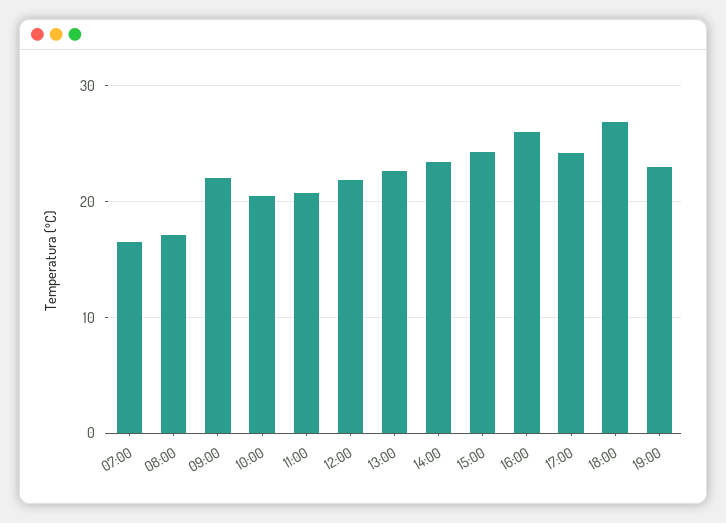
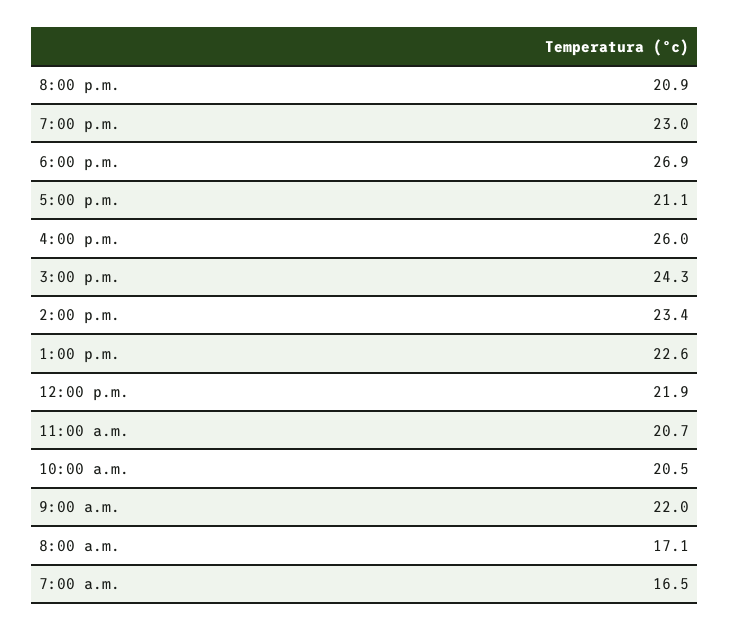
17:00: 24 -> 21.1
8:00 p.m.: none -> 20.9

